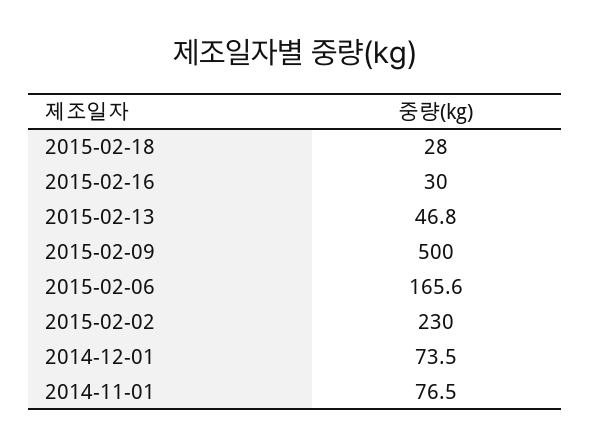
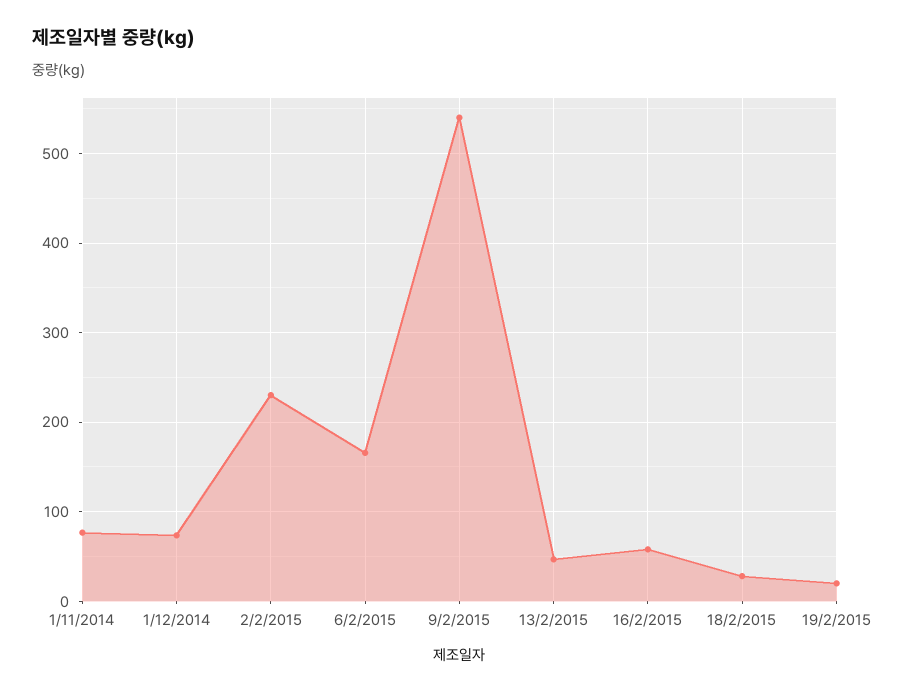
2015-02-16: 30 -> 60
2015-02-09: 500 -> 540
19/2/2015: none -> 20

